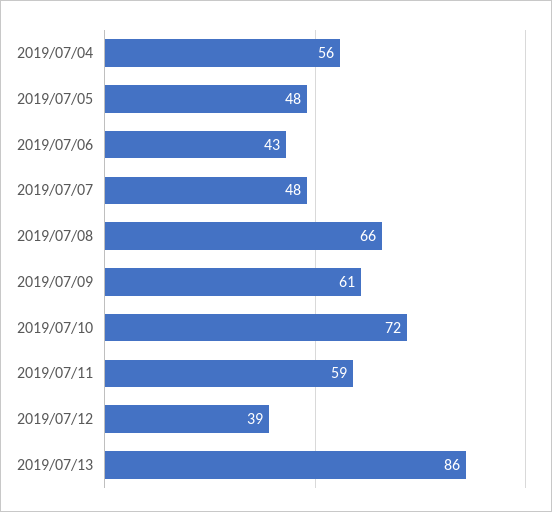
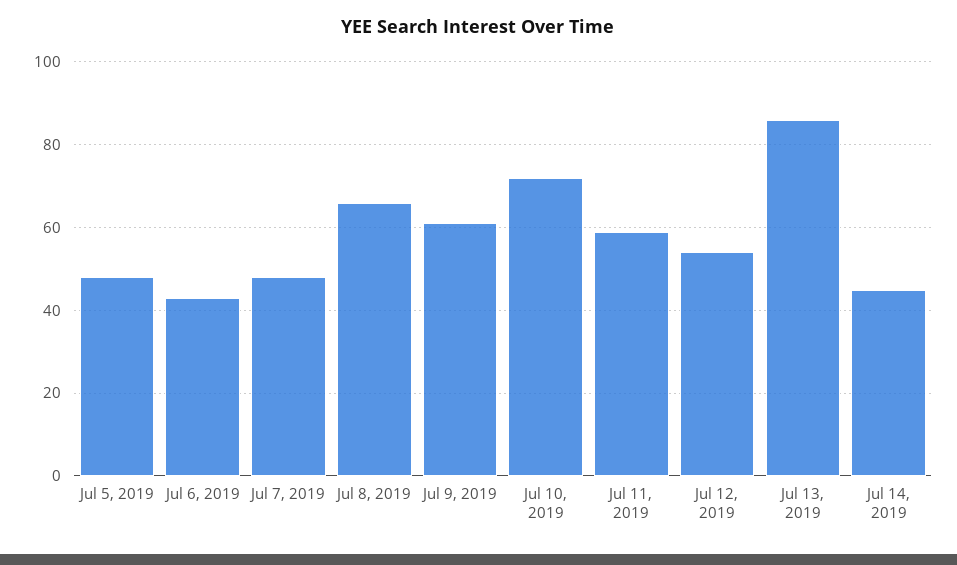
2019/07/04: 56 -> none
2019/07/12: 39 -> 55
Jul 14, 2019: none -> 45

